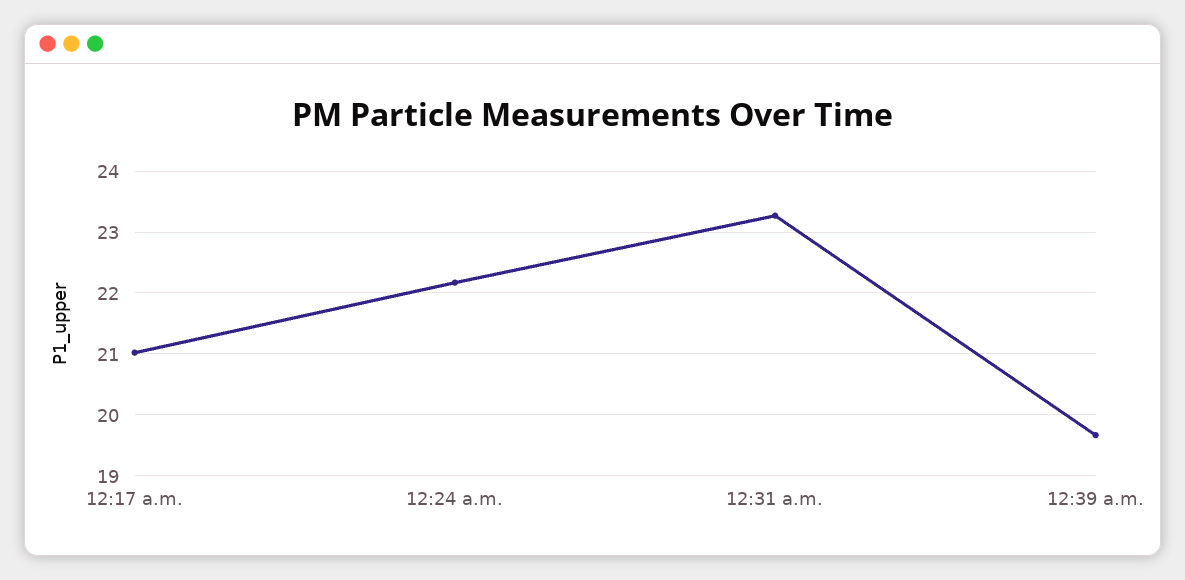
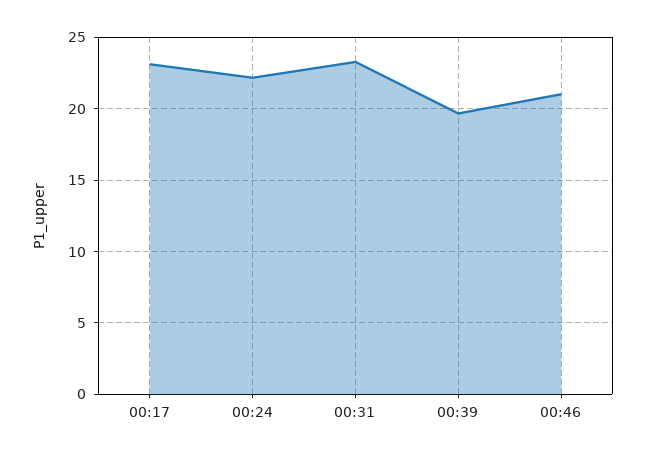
12:17 a.m.: 21 -> 23
00:46: none -> 21

